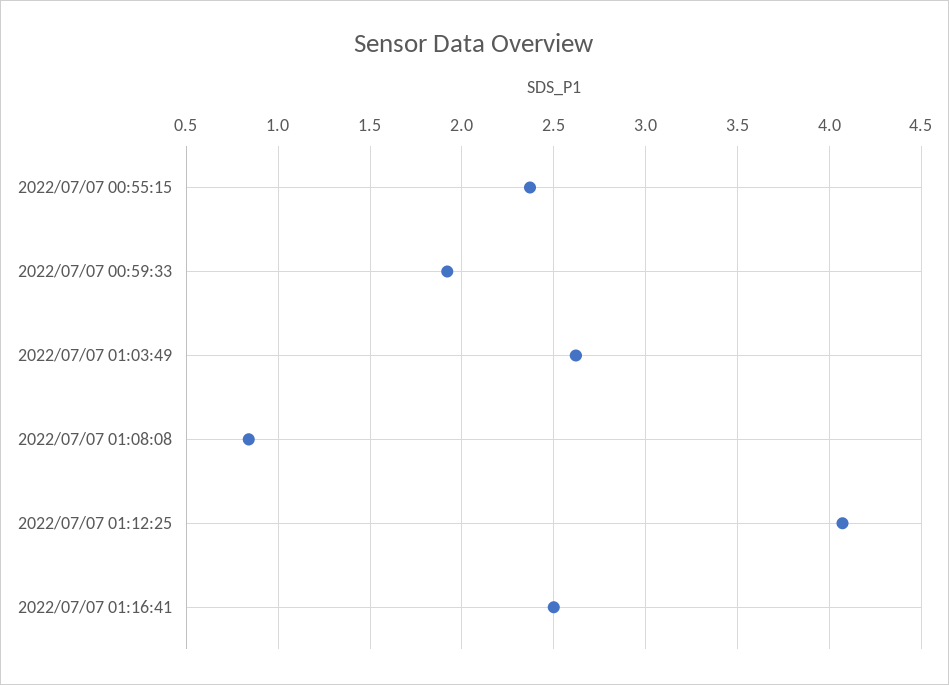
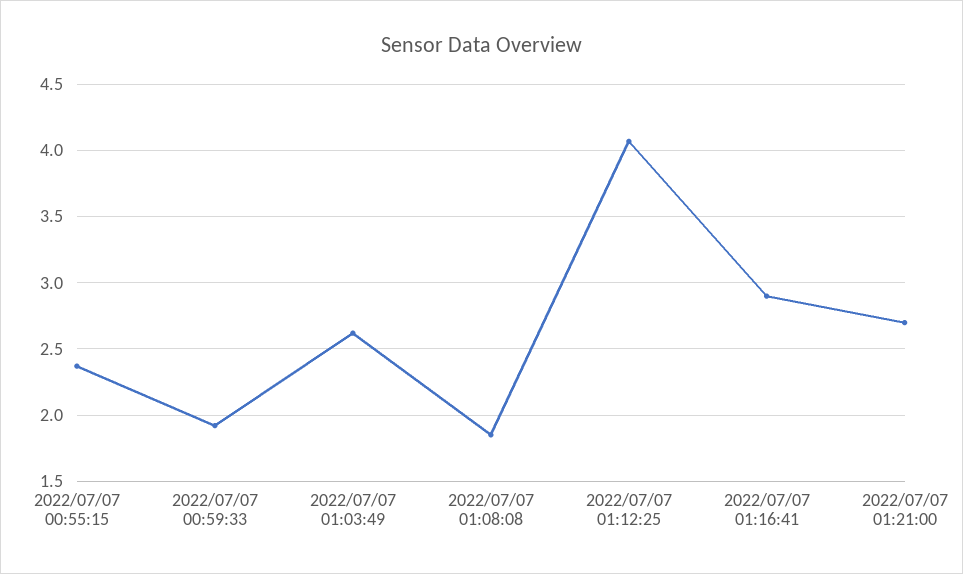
2022/07/07 01:08:08: 0.85 -> 1.85
2022/07/07 01:16:41: 2.5 -> 2.9
2022/07/07 01:21:00: none -> 2.7

